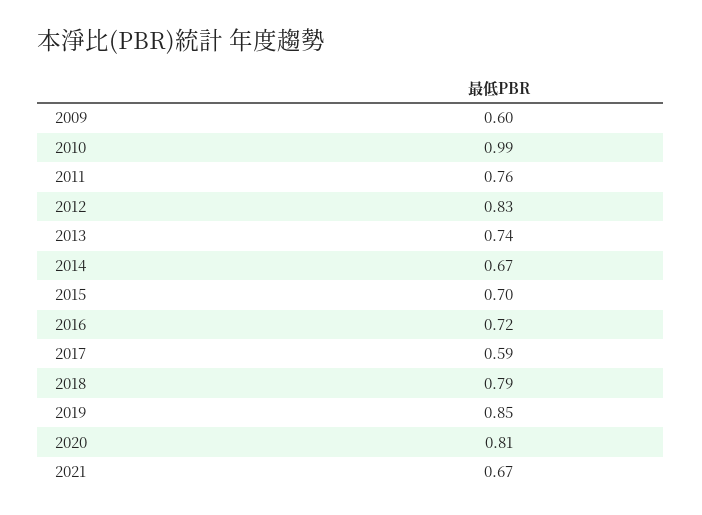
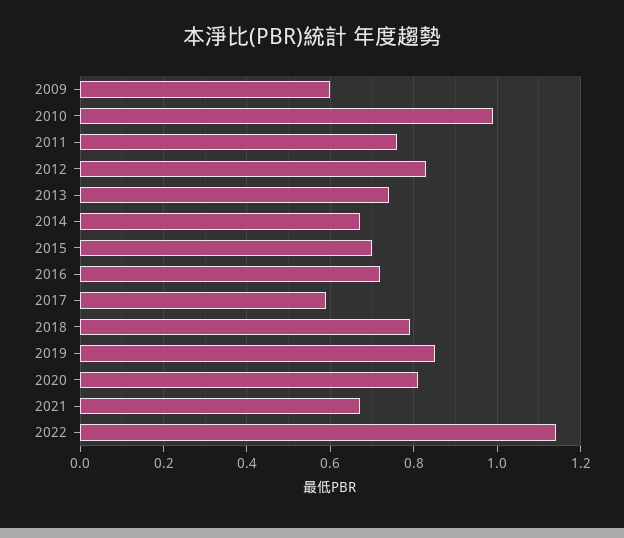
2022: none -> 1.15

